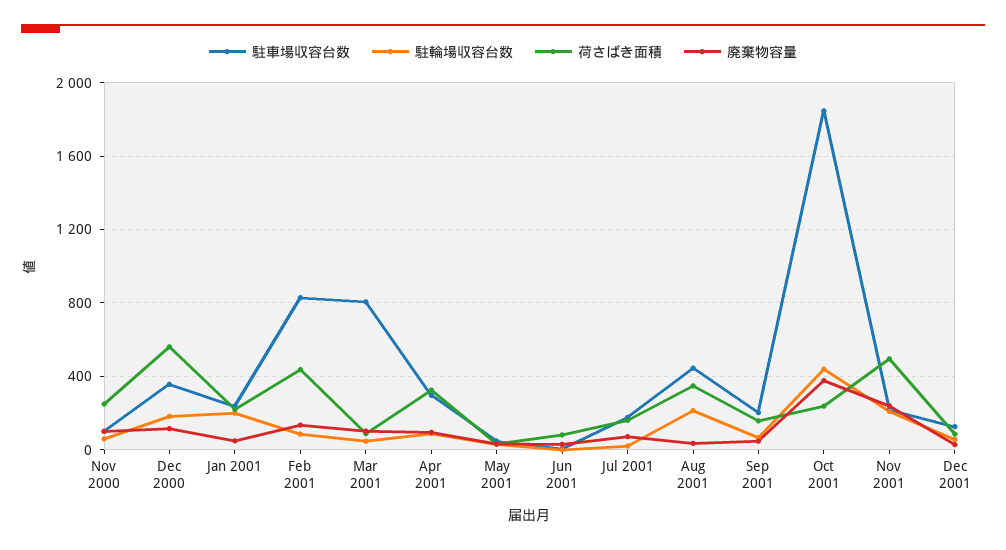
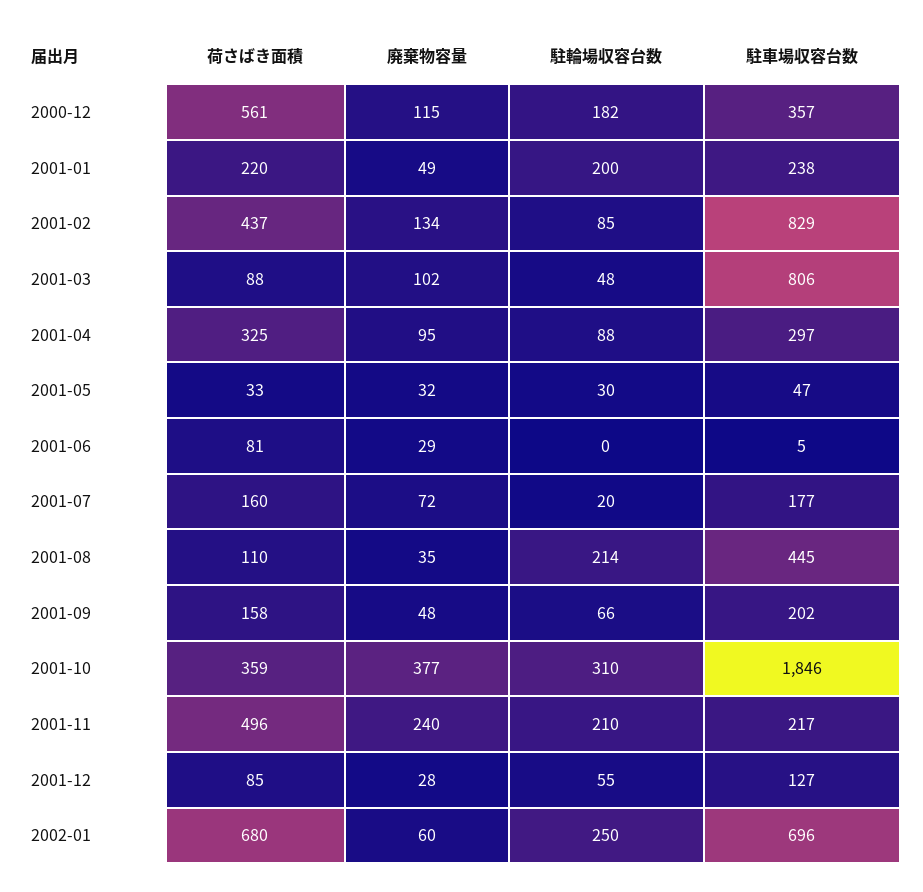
駐車場収容台数, Nov 2000: 100 -> none
駐輪場収容台数, Nov 2000: 50 -> none
荷さばき面積, Nov 2000: 250 -> none
廃棄物容量, Nov 2000: 100 -> none
荷さばき面積, Aug 2001: 350 -> 110
駐輪場収容台数, Oct 2001: 450 -> 310
荷さばき面積, Oct 2001: 250 -> 359
荷さばき面積, 2002-01: none -> 680
廃棄物容量, 2002-01: none -> 60
駐輪場収容台数, 2002-01: none -> 250
駐車場収容台数, 2002-01: none -> 696

